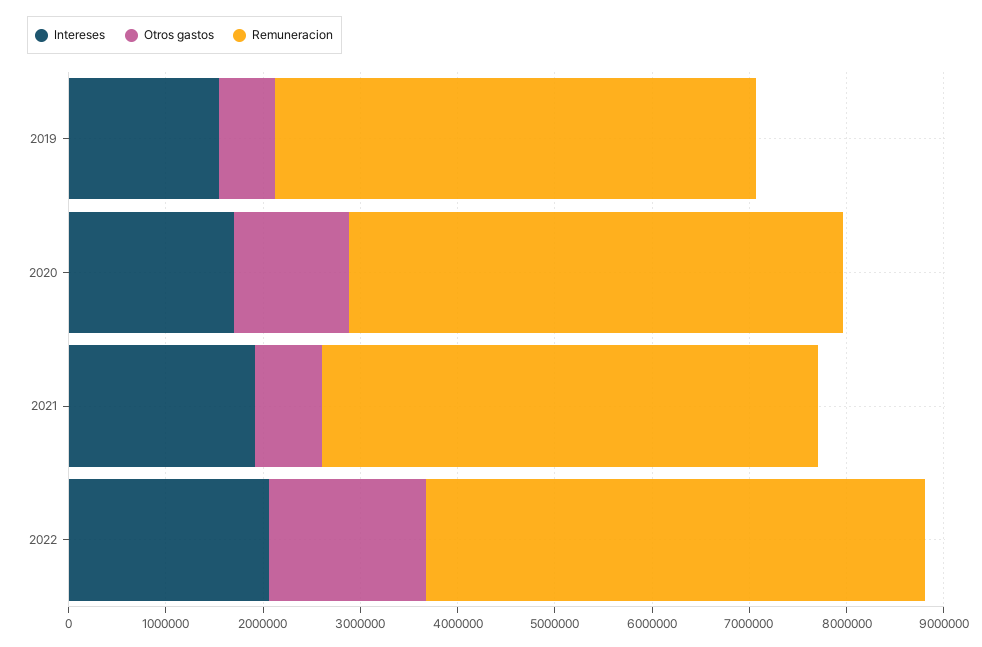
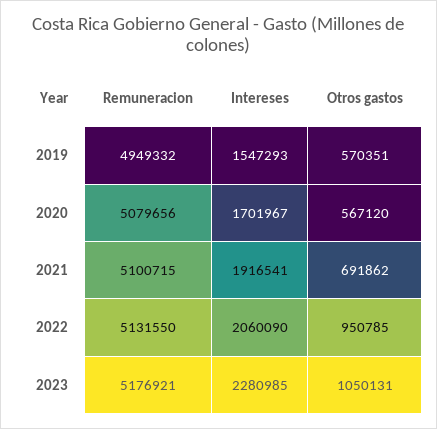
Otros gastos, 2020: 1200000 -> 567120
Otros gastos, 2022: 1600000 -> 950785
Remuneracion, 2023: none -> 5176921
Intereses, 2023: none -> 2280985
Otros gastos, 2023: none -> 1050131

